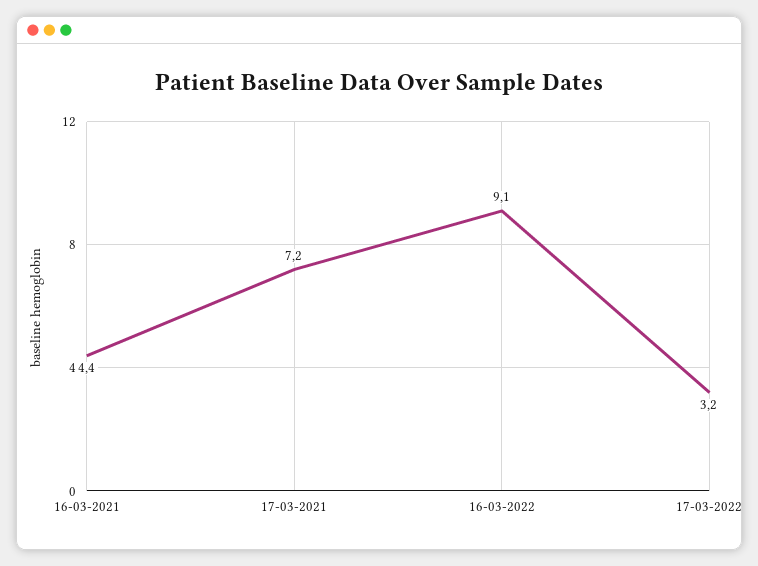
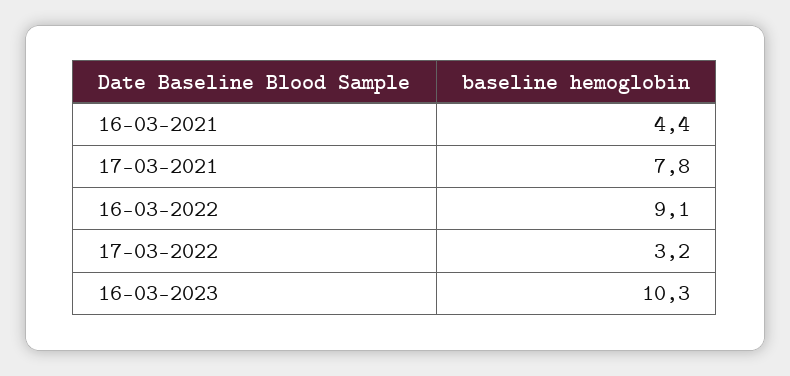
17-03-2021: 7.2 -> 7.8
16-03-2023: none -> 10.3

